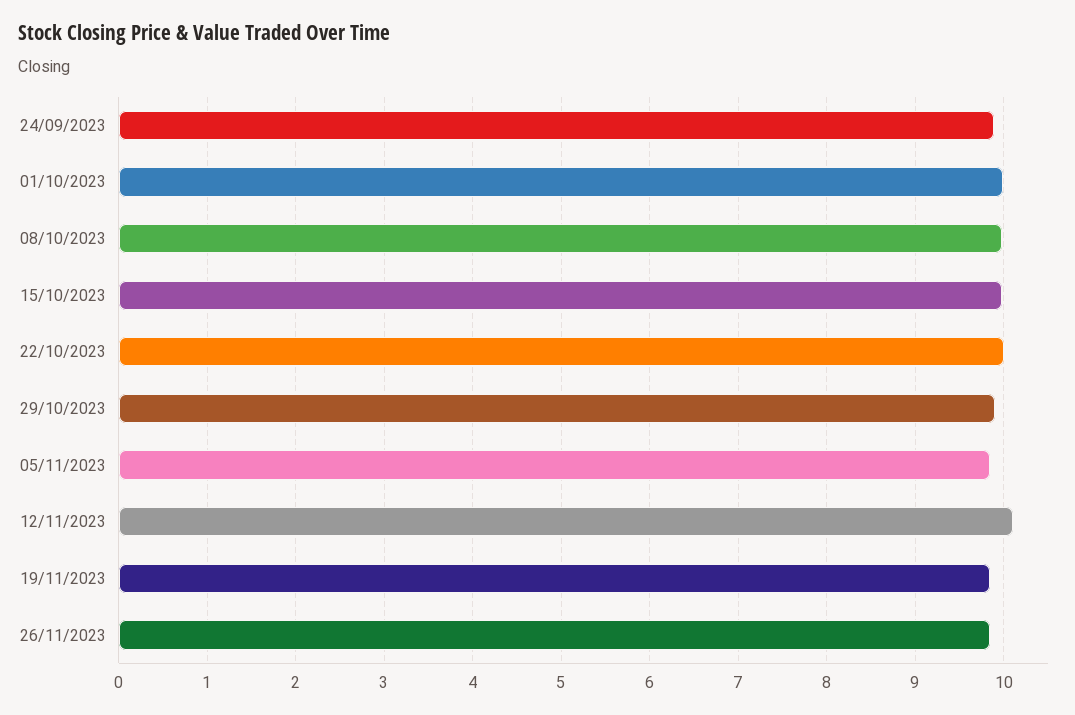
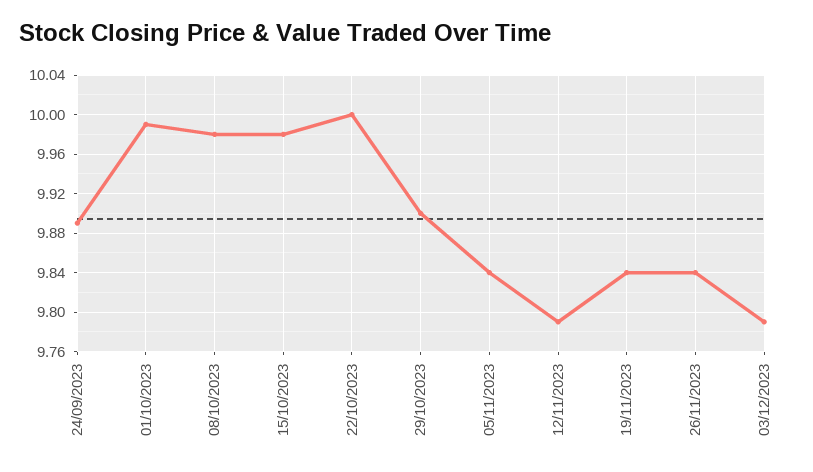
12/11/2023: 10.1 -> 9.79
03/12/2023: none -> 9.79

